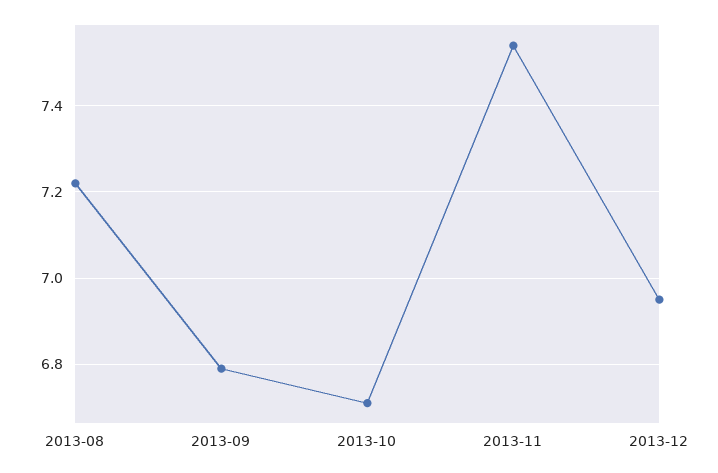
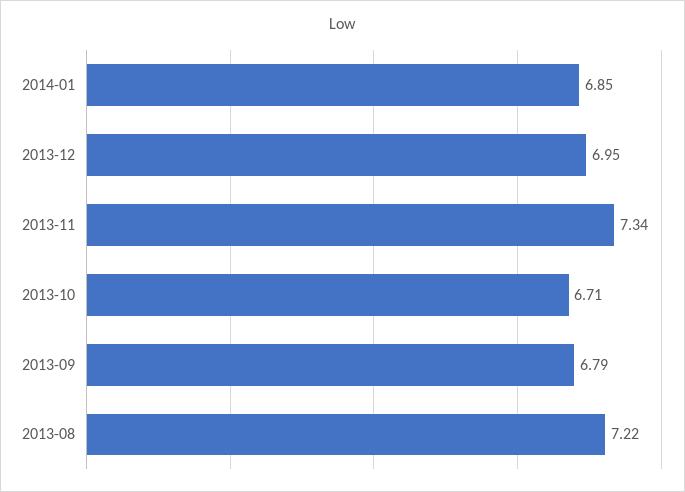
2013-11: 7.55 -> 7.34
2014-01: none -> 6.85

